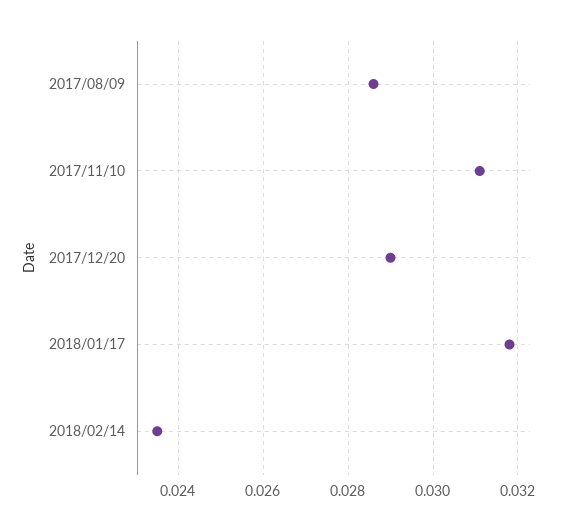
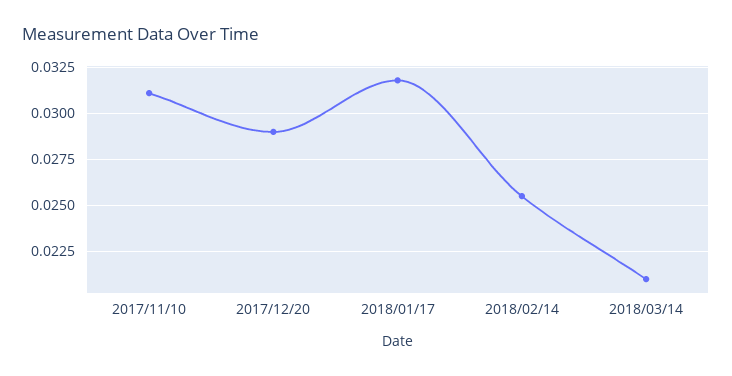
2017/08/09: 0.0285 -> none
2018/02/14: 0.0235 -> 0.0255
2018/03/14: none -> 0.021

